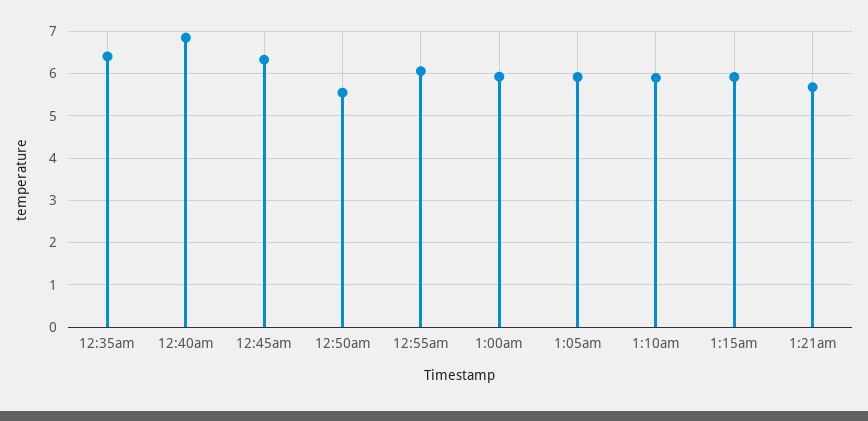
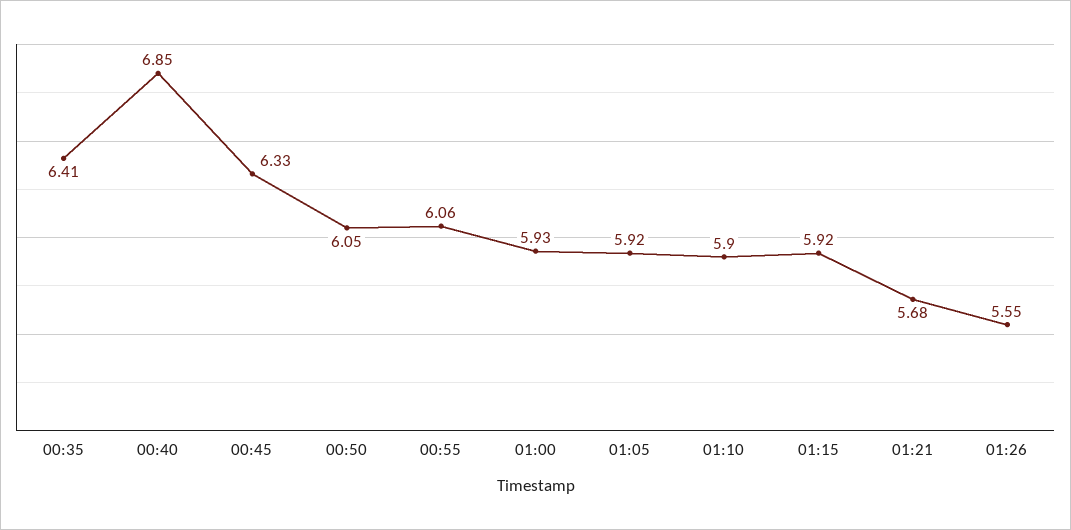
12:50am: 5.6 -> 6.05
01:26: none -> 5.55

